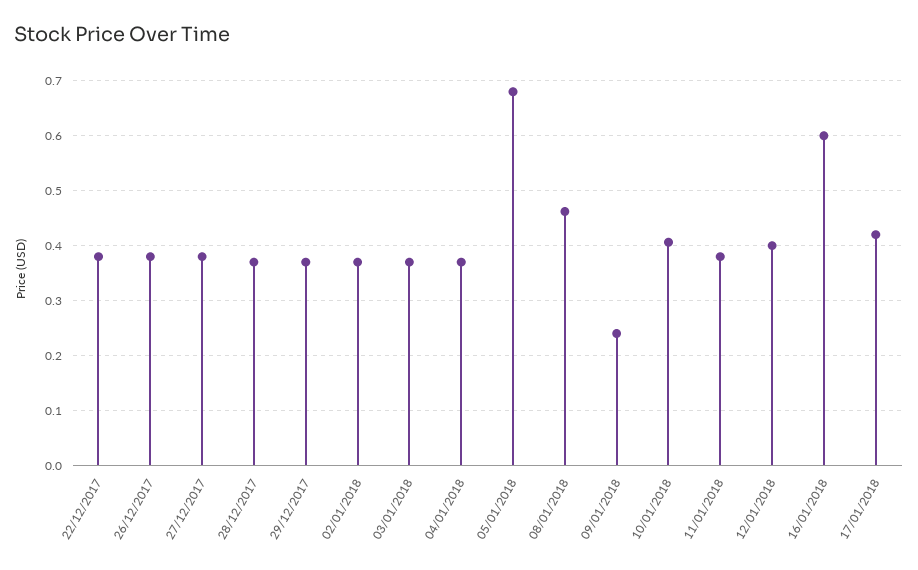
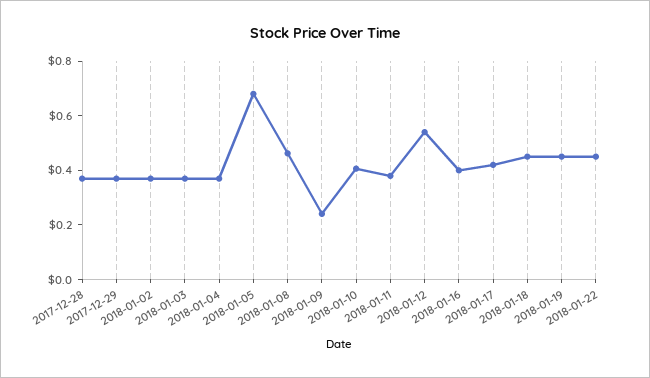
22/12/2017: 0.38 -> none
26/12/2017: 0.38 -> none
27/12/2017: 0.38 -> none
12/01/2018: 0.4 -> 0.55
16/01/2018: 0.6 -> 0.4
2018-01-18: none -> 0.45
2018-01-19: none -> 0.45
2018-01-22: none -> 0.45

